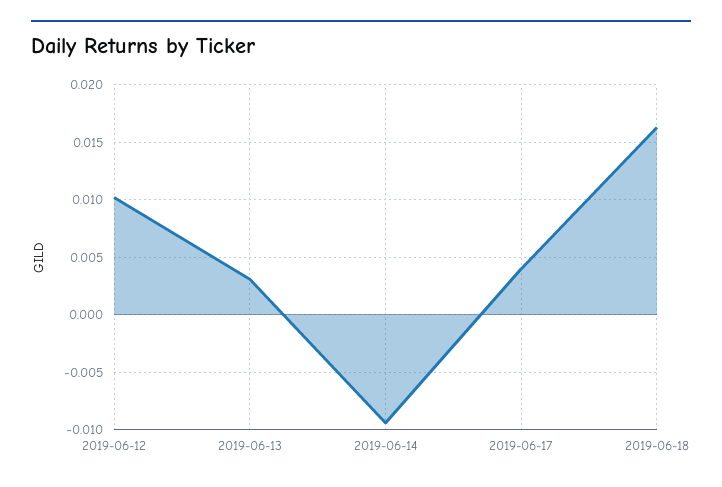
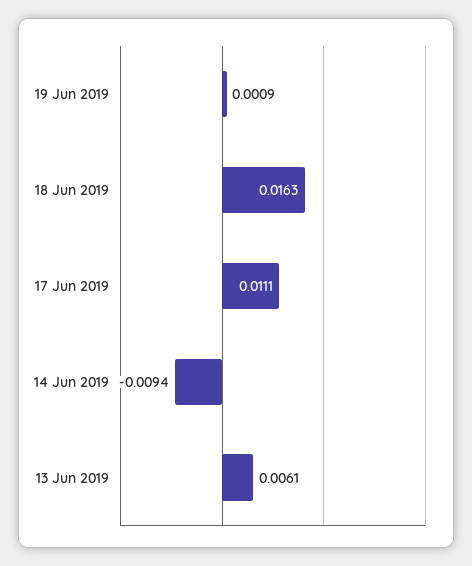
2019-06-12: 0.01 -> none
2019-06-13: 0.003 -> 0.0061
2019-06-17: 0.004 -> 0.0111
19 Jun 2019: none -> 0.0009

